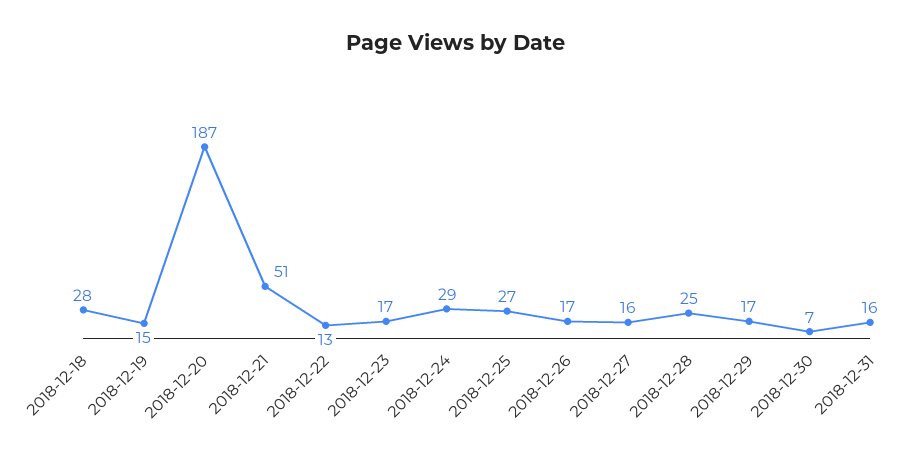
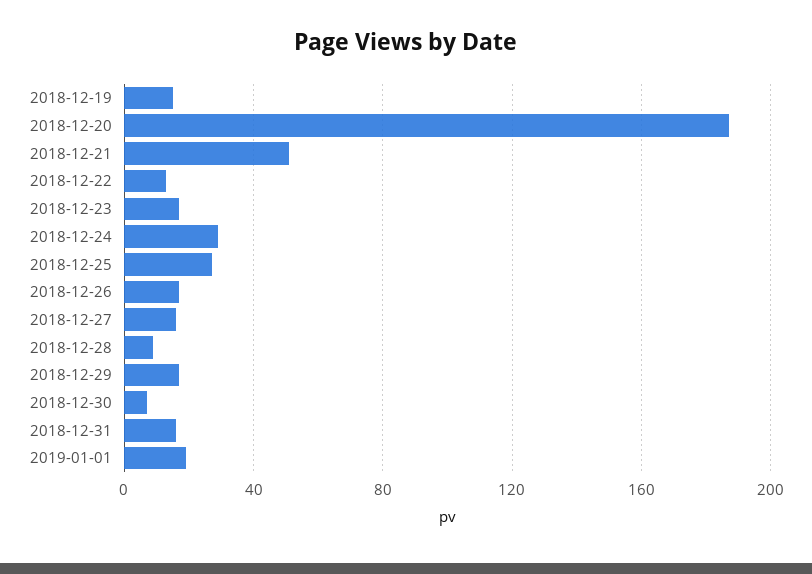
2018-12-18: 28 -> none
2018-12-28: 25 -> 10
2019-01-01: none -> 20

